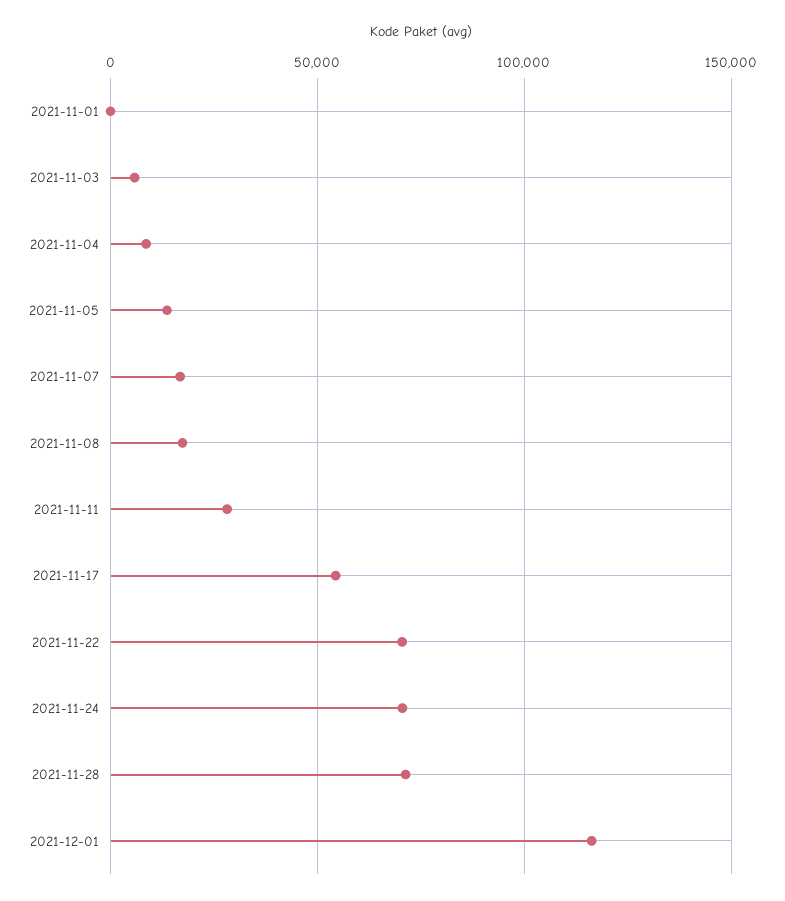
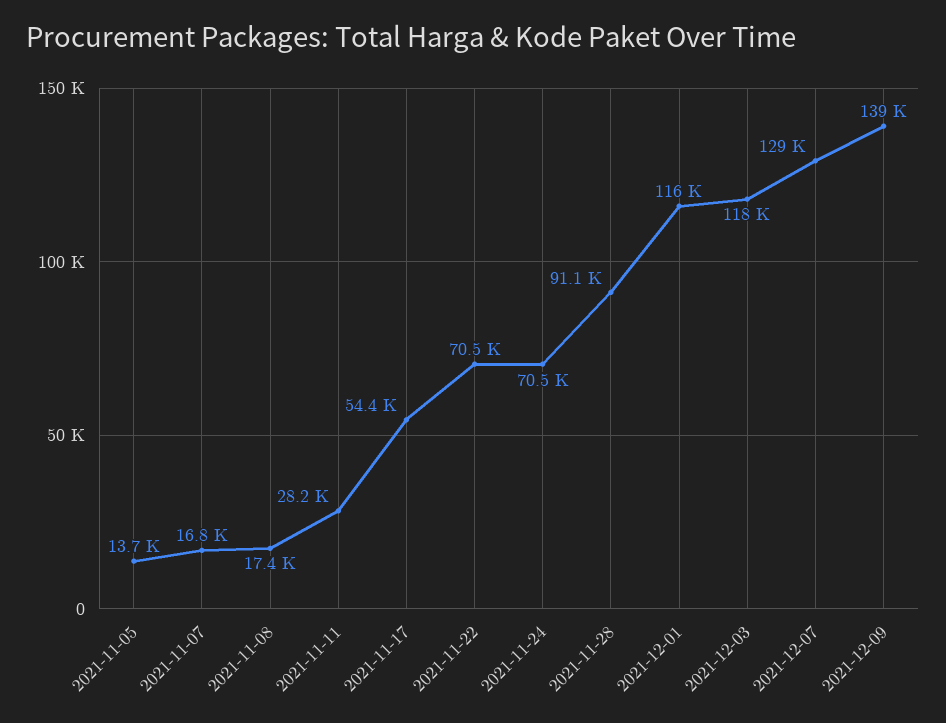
2021-11-01: 0 -> none
2021-11-03: 5000 -> none
2021-11-04: 10000 -> none
2021-11-28: 70000 -> 91100
2021-12-03: none -> 118000
2021-12-07: none -> 129000
2021-12-09: none -> 139000

